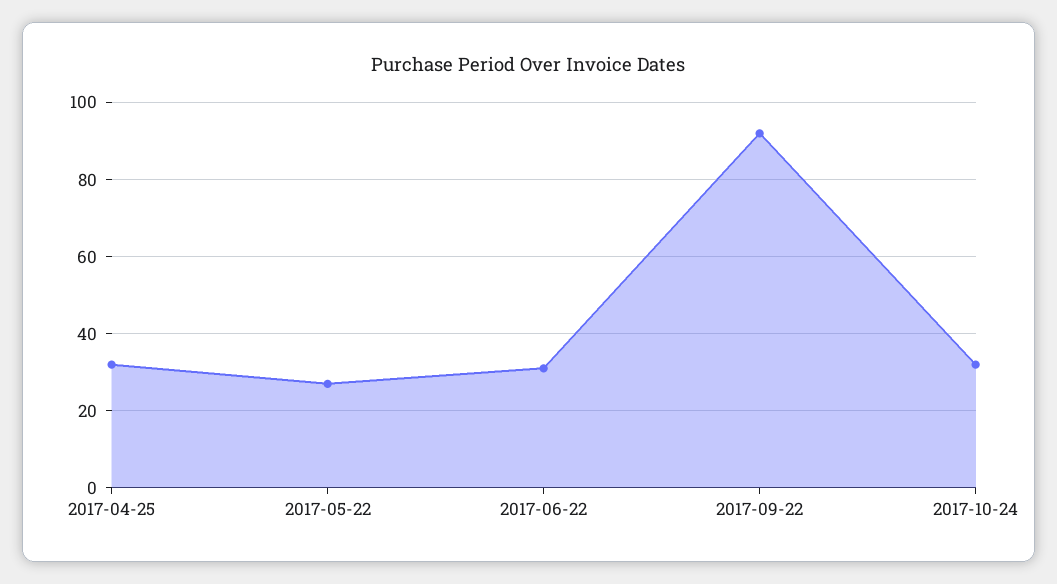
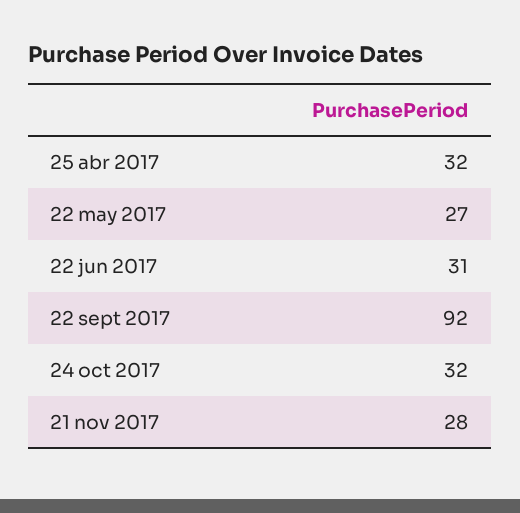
21 nov 2017: none -> 28

